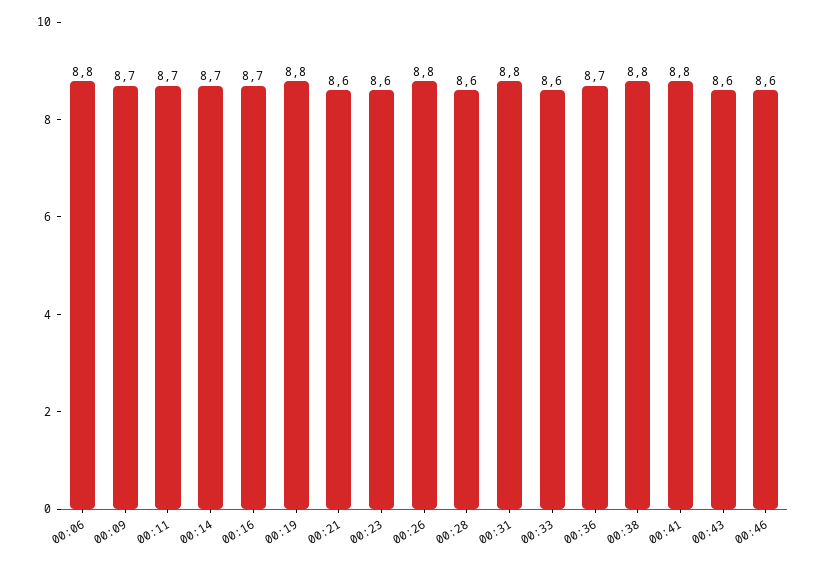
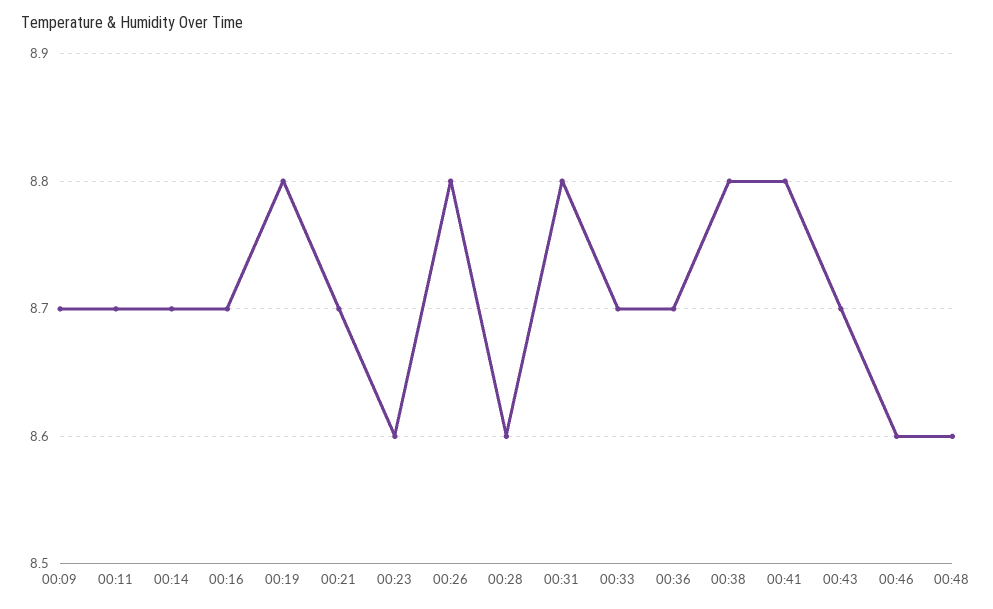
00:06: 8.8 -> none
00:21: 8.6 -> 8.7
00:33: 8.6 -> 8.7
00:43: 8.6 -> 8.7
00:48: none -> 8.6

